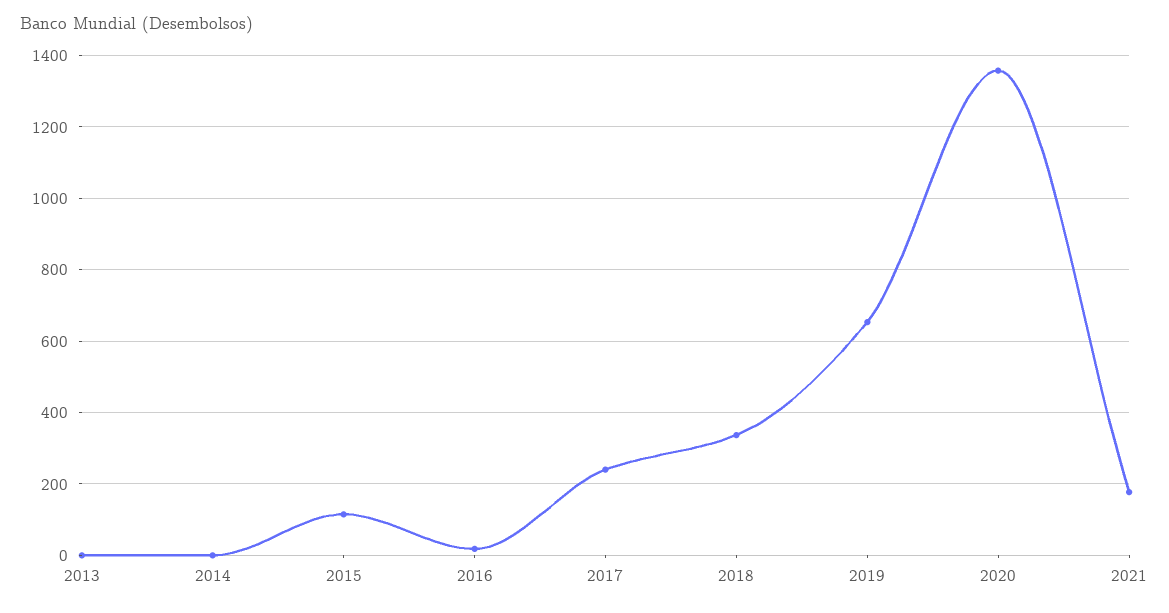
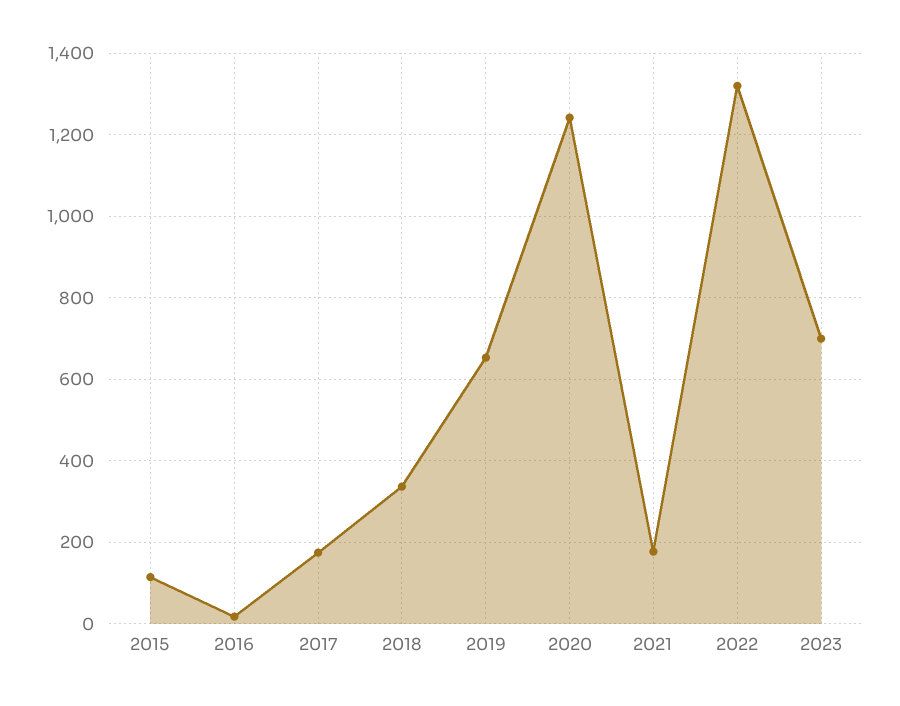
2013: 0 -> none
2014: 0 -> none
2017: 240 -> 180
2020: 1360 -> 1240
2022: none -> 1320
2023: none -> 700

